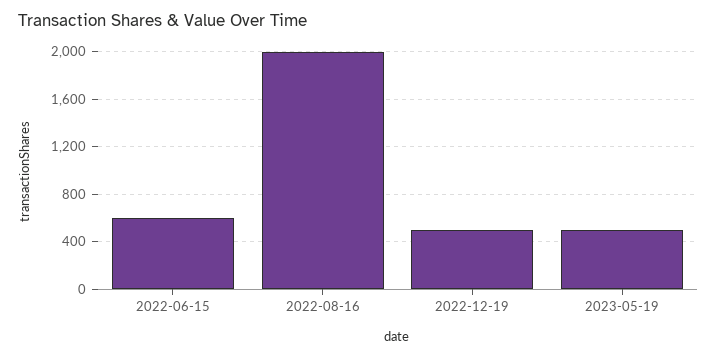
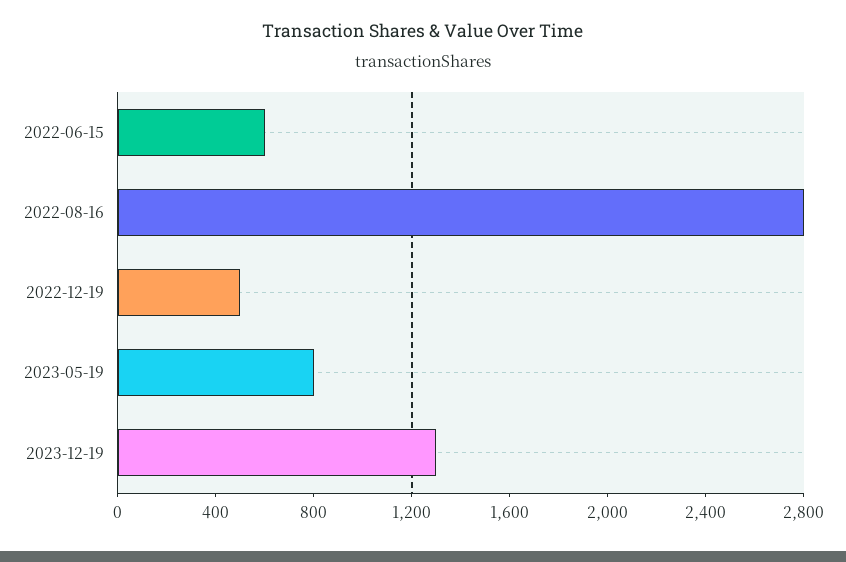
2022-08-16: 2000 -> 2800
2023-05-19: 500 -> 800
2023-12-19: none -> 1300

